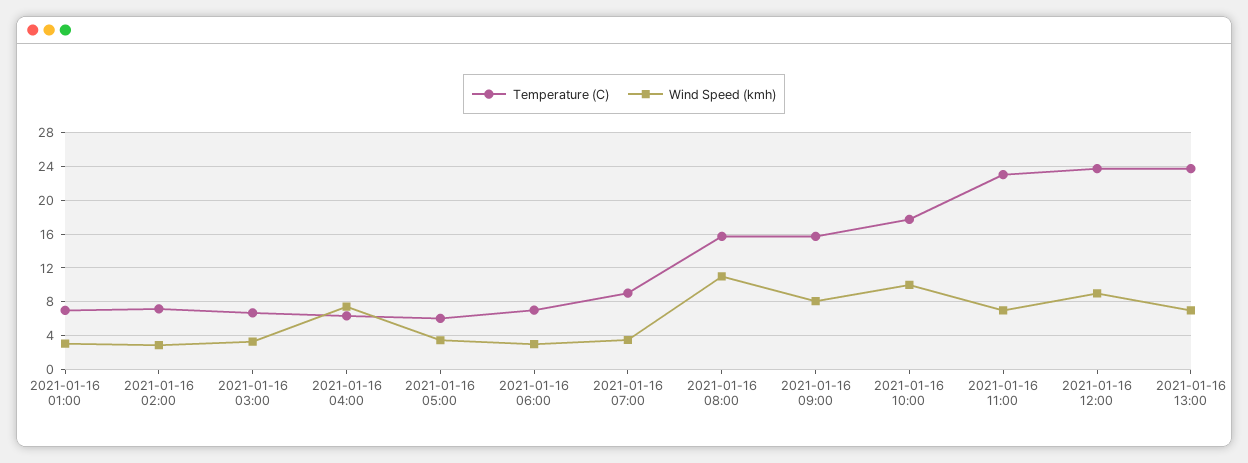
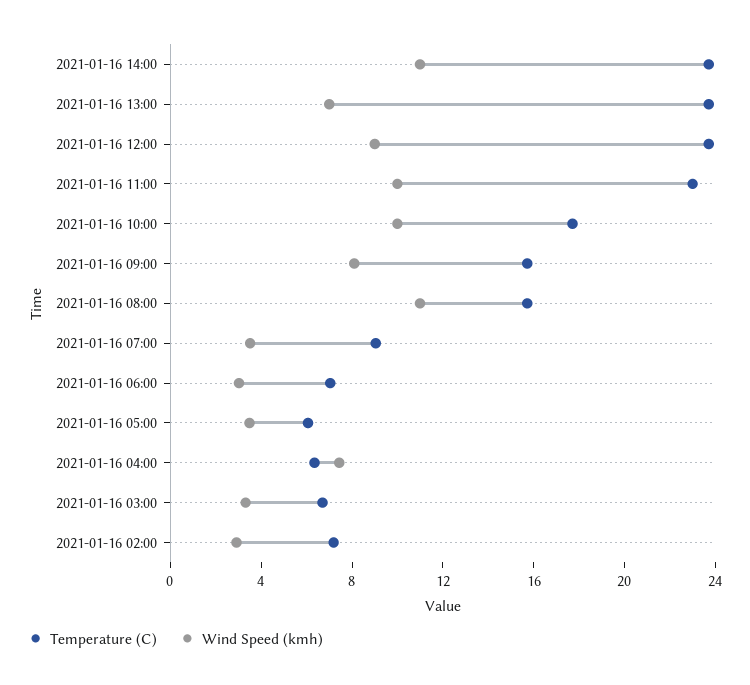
Temperature (C), 2021-01-16 01:00: 7 -> none
Wind Speed (kmh), 2021-01-16 01:00: 3 -> none
Wind Speed (kmh), 2021-01-16 11:00: 7 -> 10
Temperature (C), 2021-01-16 14:00: none -> 24
Wind Speed (kmh), 2021-01-16 14:00: none -> 11

